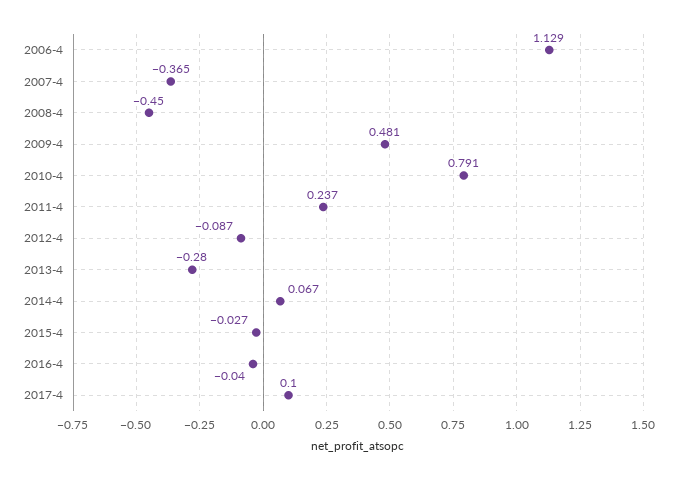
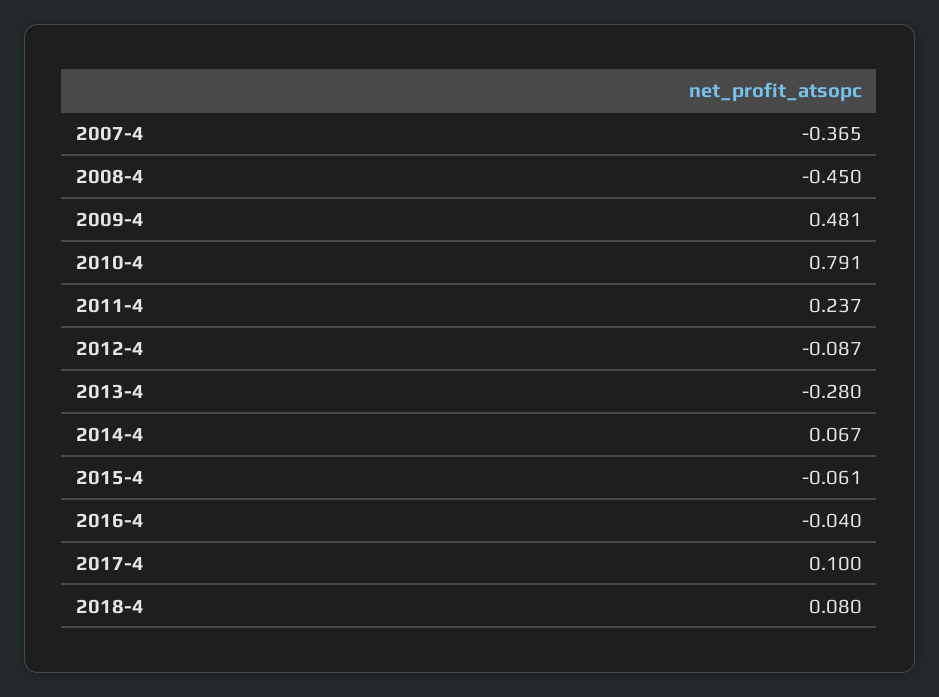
2006-4: 1.129 -> none
2015-4: -0.027 -> -0.061
2018-4: none -> 0.08

